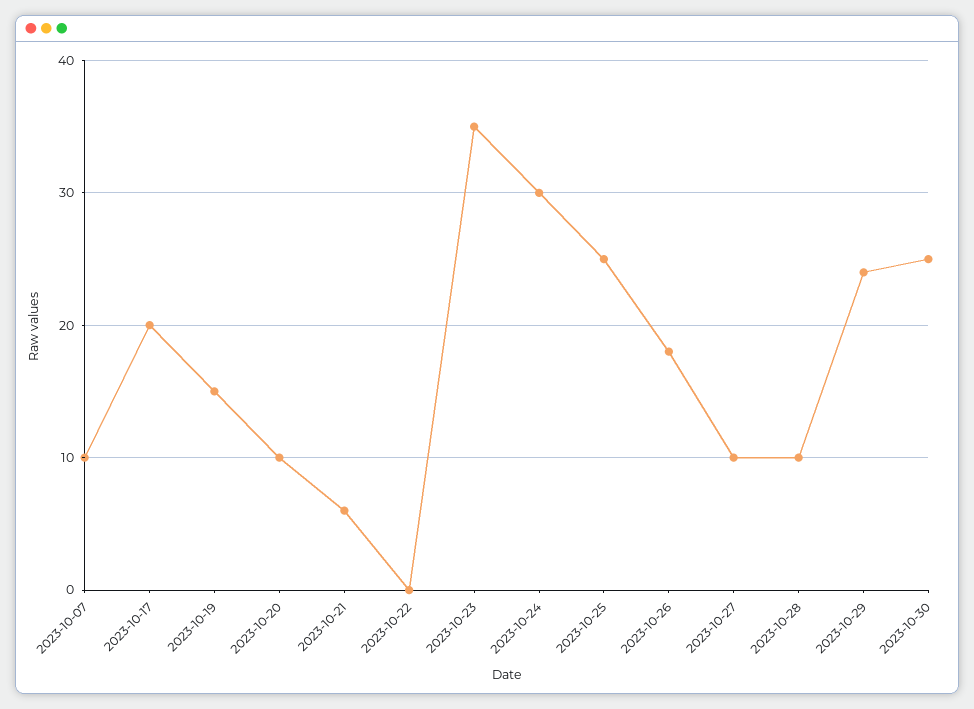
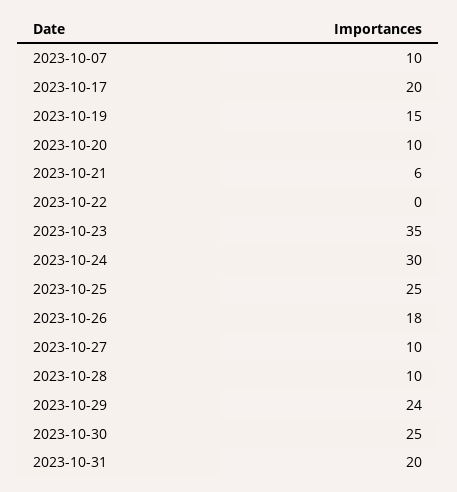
2023-10-31: none -> 20

